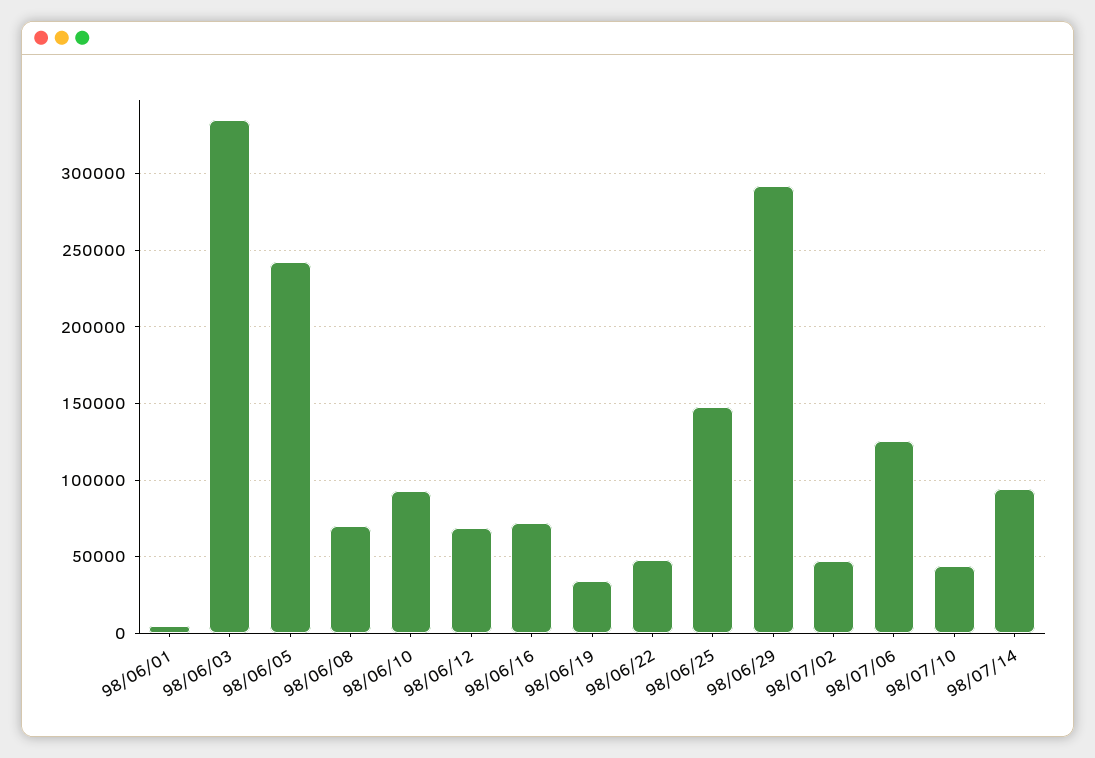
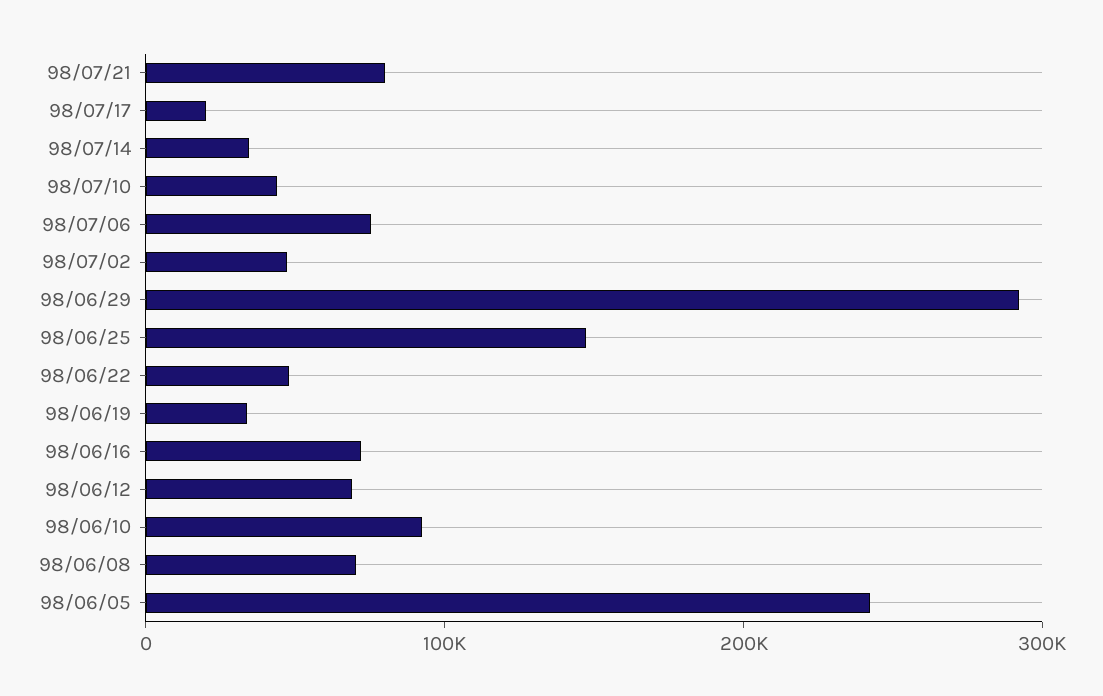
98/06/01: 5000 -> none
98/06/03: 335000 -> none
98/07/06: 125000 -> 80000
98/07/14: 95000 -> 40000
98/07/21: none -> 80000
98/07/17: none -> 20000

